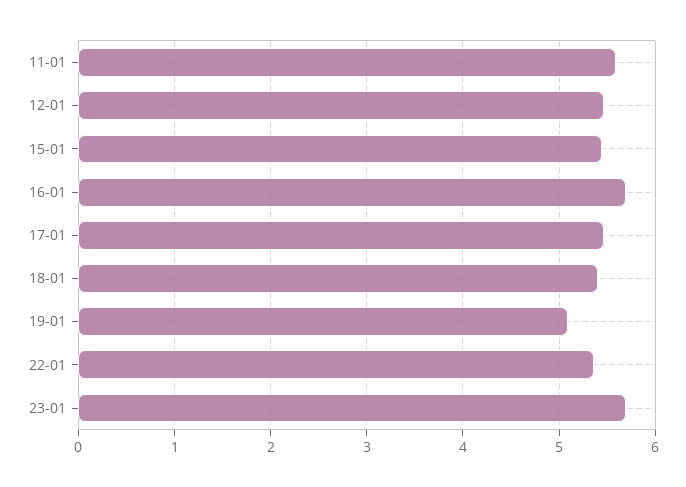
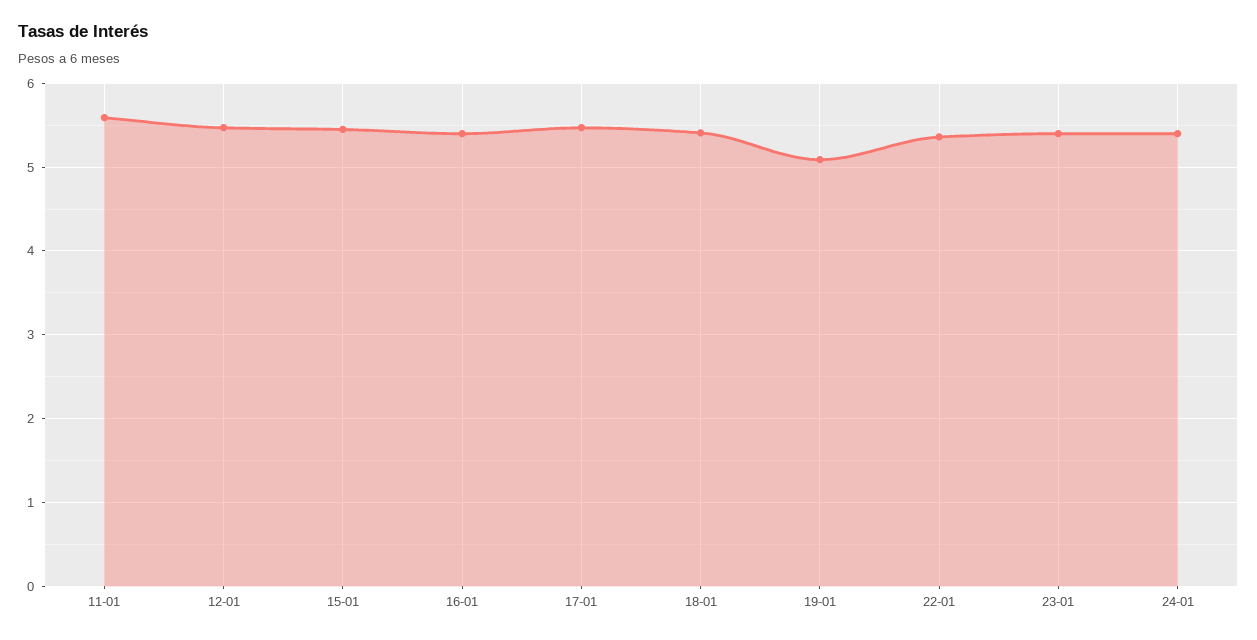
16-01: 5.7 -> 5.4
23-01: 5.7 -> 5.4
24-01: none -> 5.4

